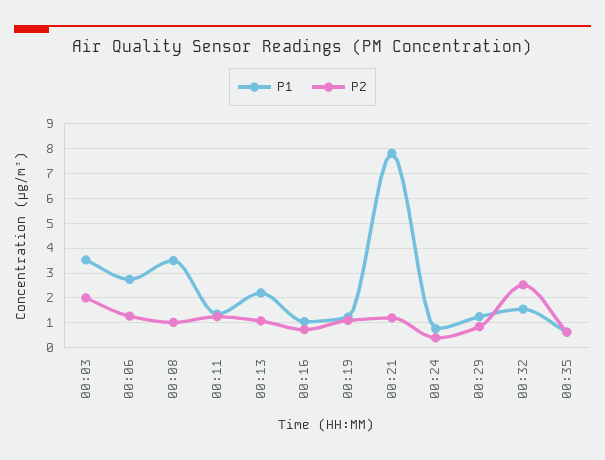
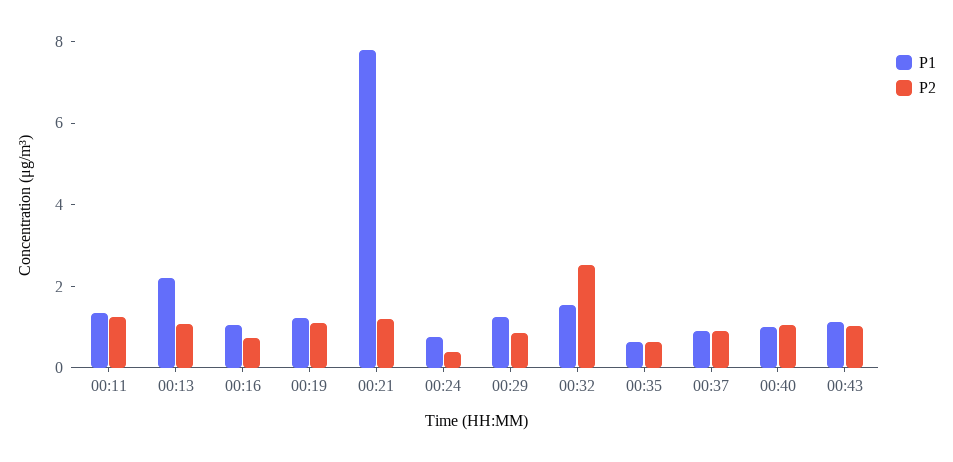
P1, 00:03: 3.5 -> none
P2, 00:03: 2 -> none
P1, 00:06: 2.75 -> none
P2, 00:06: 1.25 -> none
P1, 00:08: 3.5 -> none
P2, 00:08: 1 -> none
P1, 00:37: none -> 1
P2, 00:37: none -> 1
P1, 00:40: none -> 1
P2, 00:40: none -> 1
P1, 00:43: none -> 1
P2, 00:43: none -> 1

